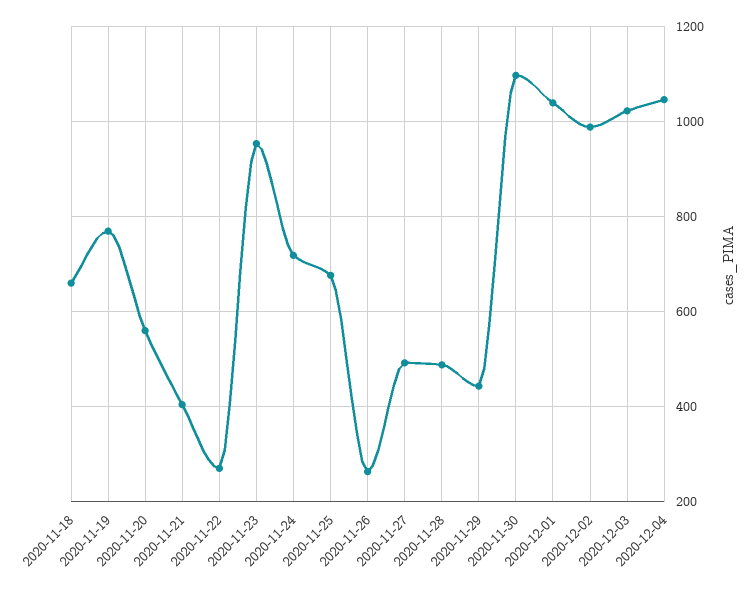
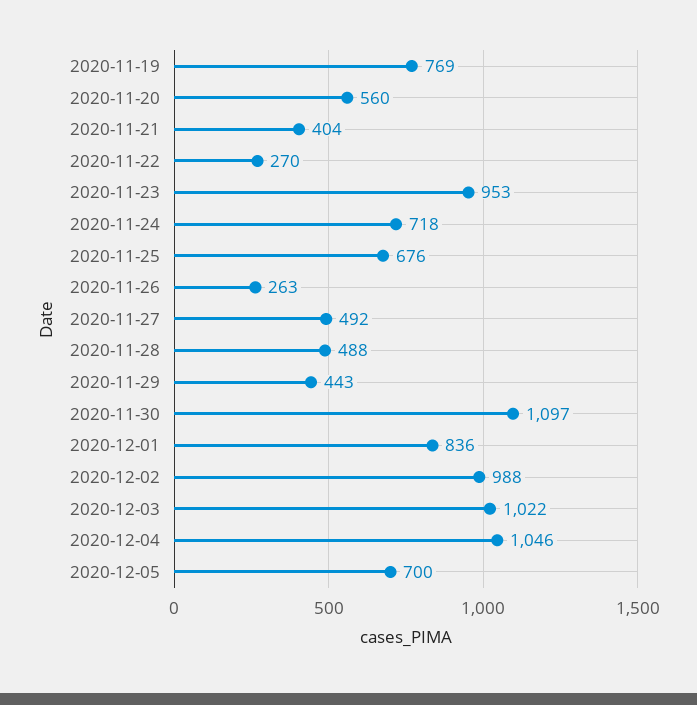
2020-11-18: 660 -> none
2020-12-01: 1040 -> 836
2020-12-05: none -> 700

